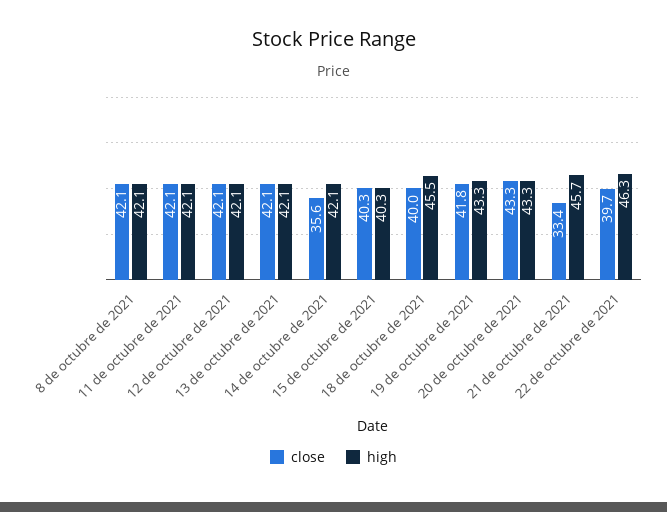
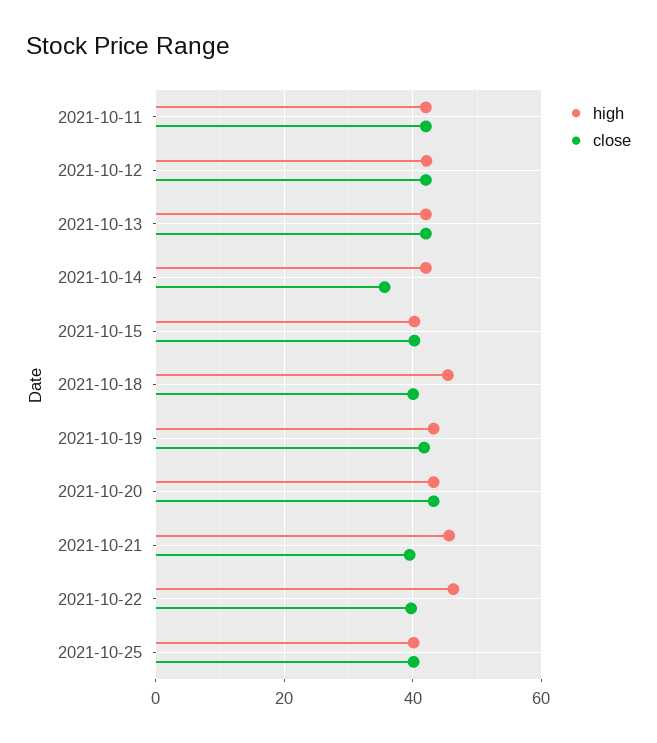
close, 8 de octubre de 2021: 42.1 -> none
high, 8 de octubre de 2021: 42.1 -> none
close, 21 de octubre de 2021: 33.4 -> 40
high, 2021-10-25: none -> 40
close, 2021-10-25: none -> 40

